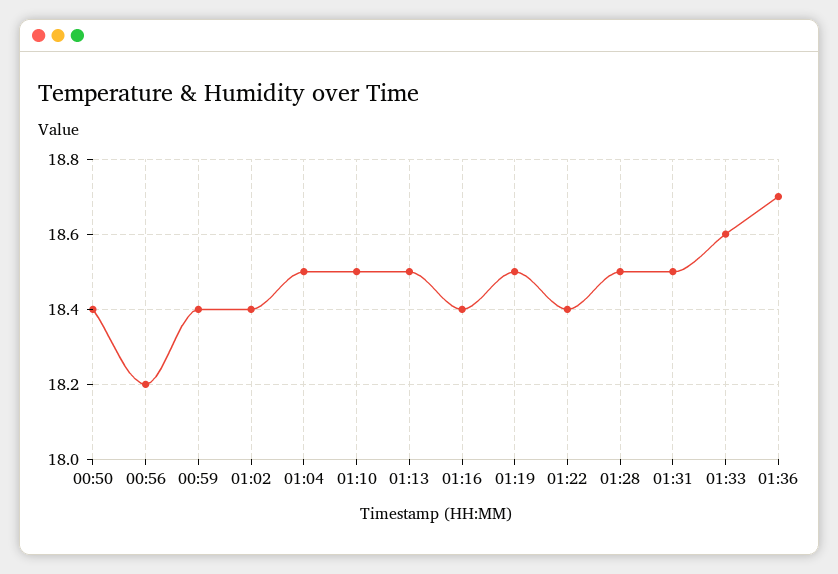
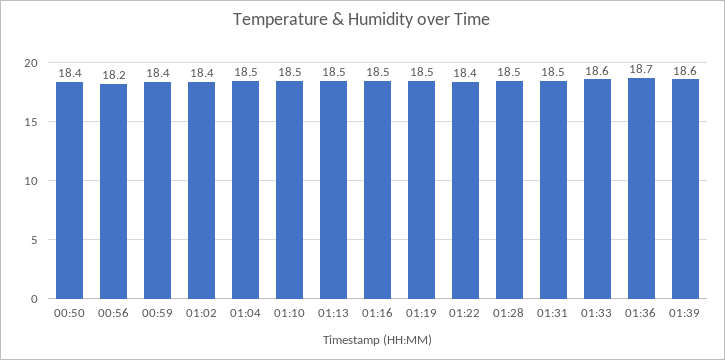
01:16: 18.4 -> 18.5
01:39: none -> 18.6

